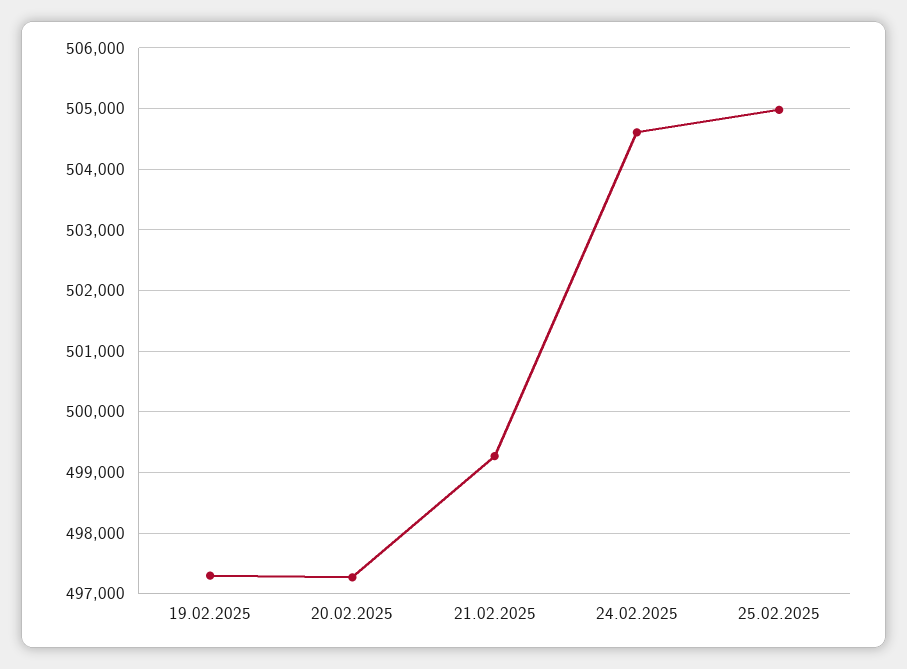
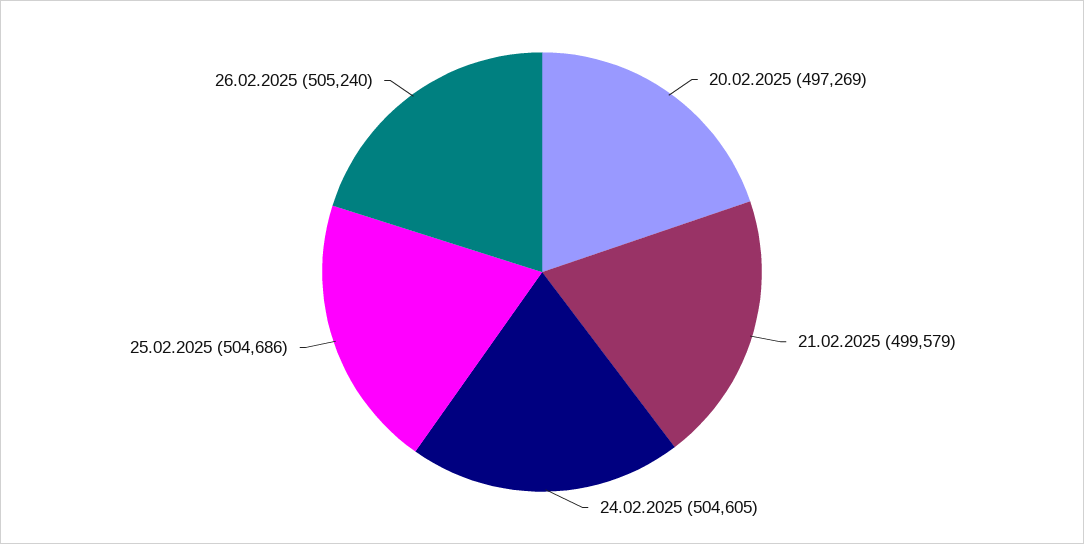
19.02.2025: 497300 -> none
21.02.2025: 499300 -> 499579
25.02.2025: 505000 -> 504686
26.02.2025: none -> 505240

